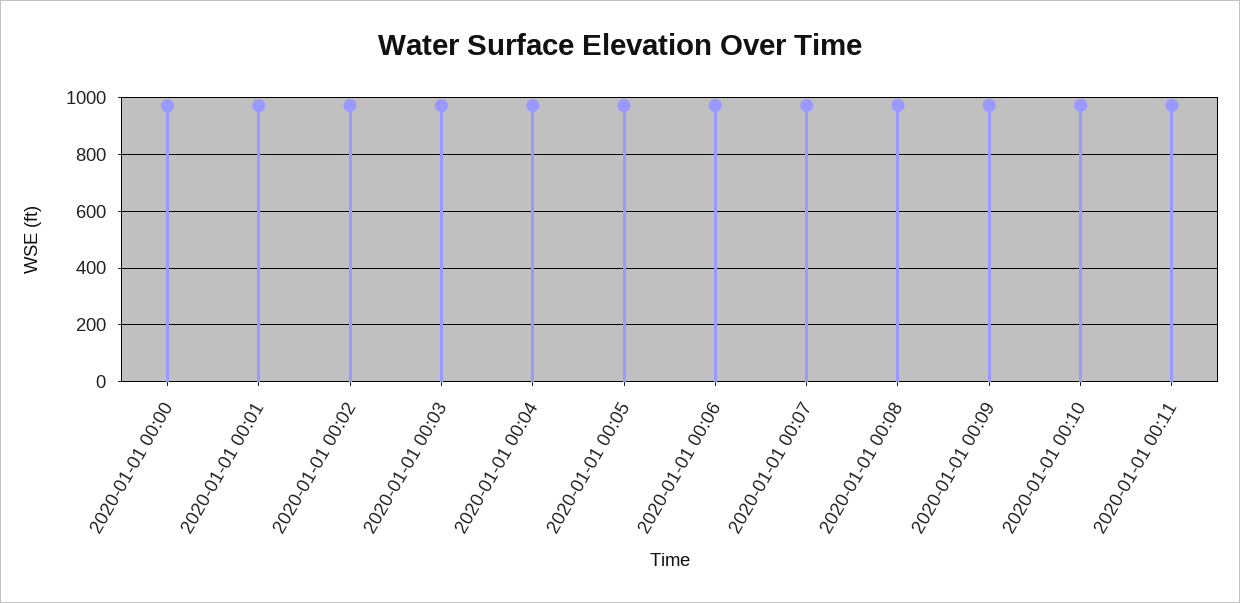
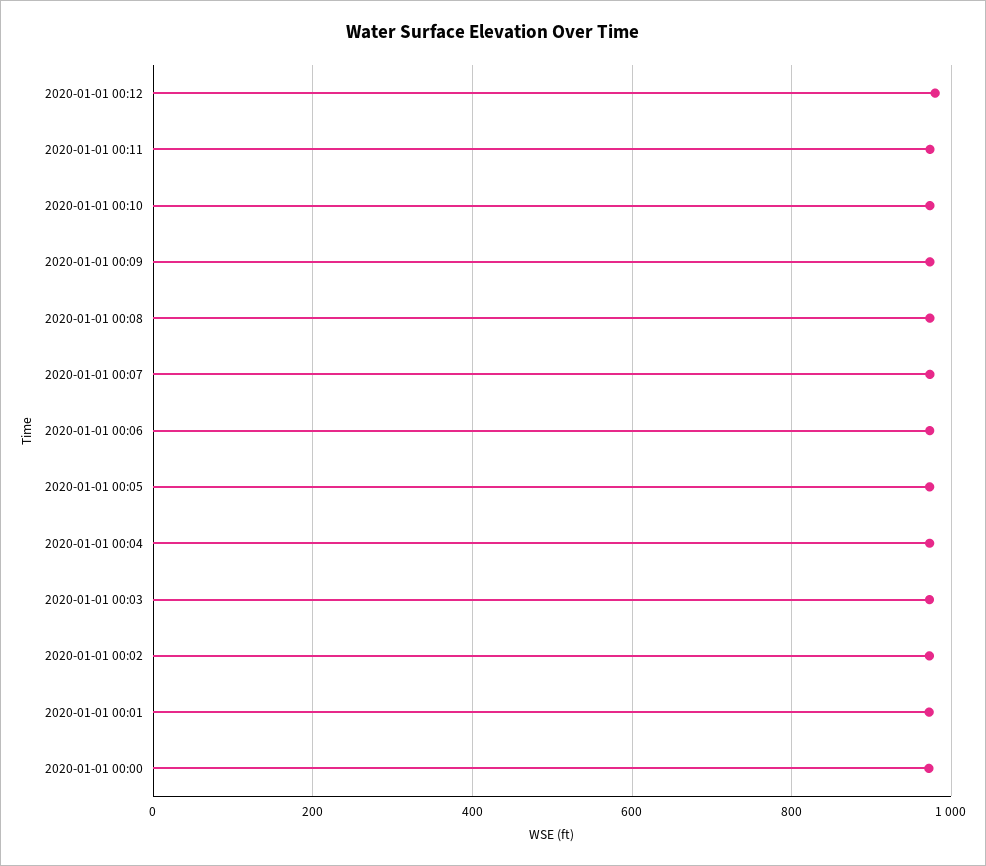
2020-01-01 00:12: none -> 980

